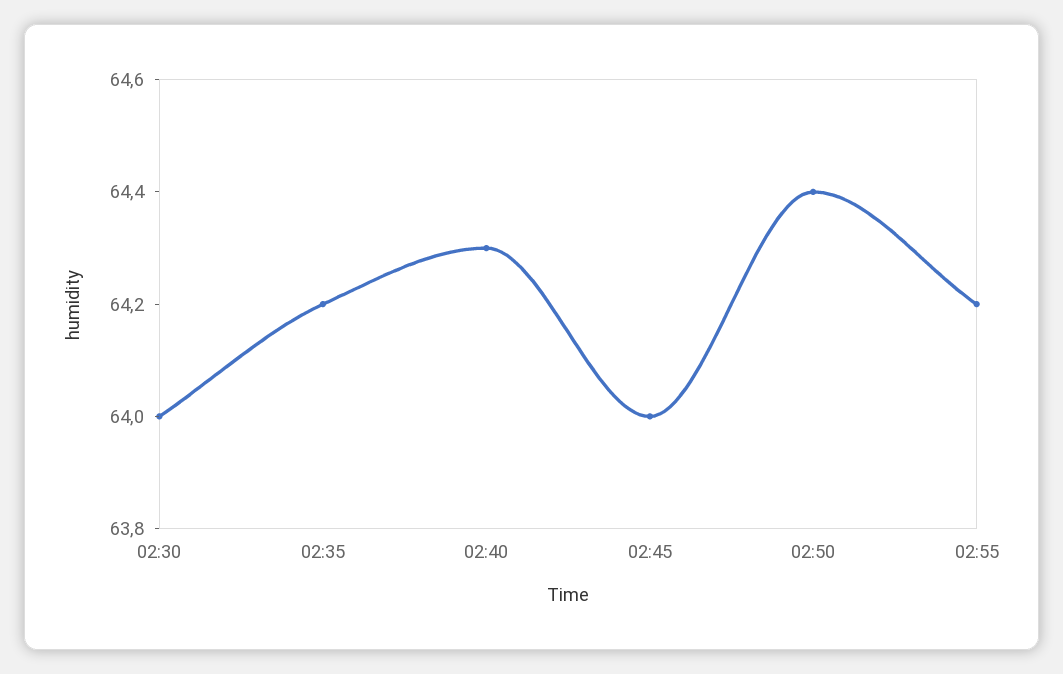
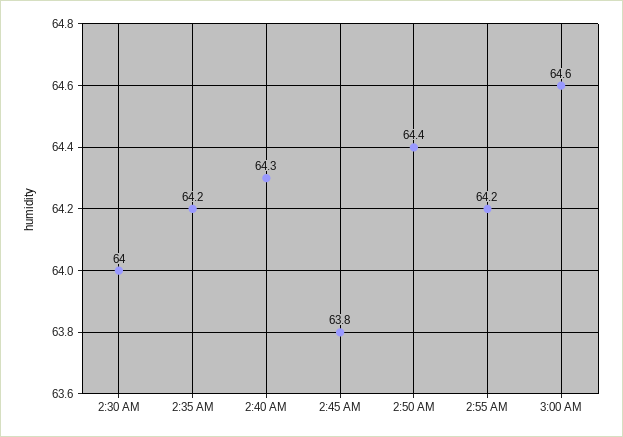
02:45: 64 -> 63.8
3:00 AM: none -> 64.6

